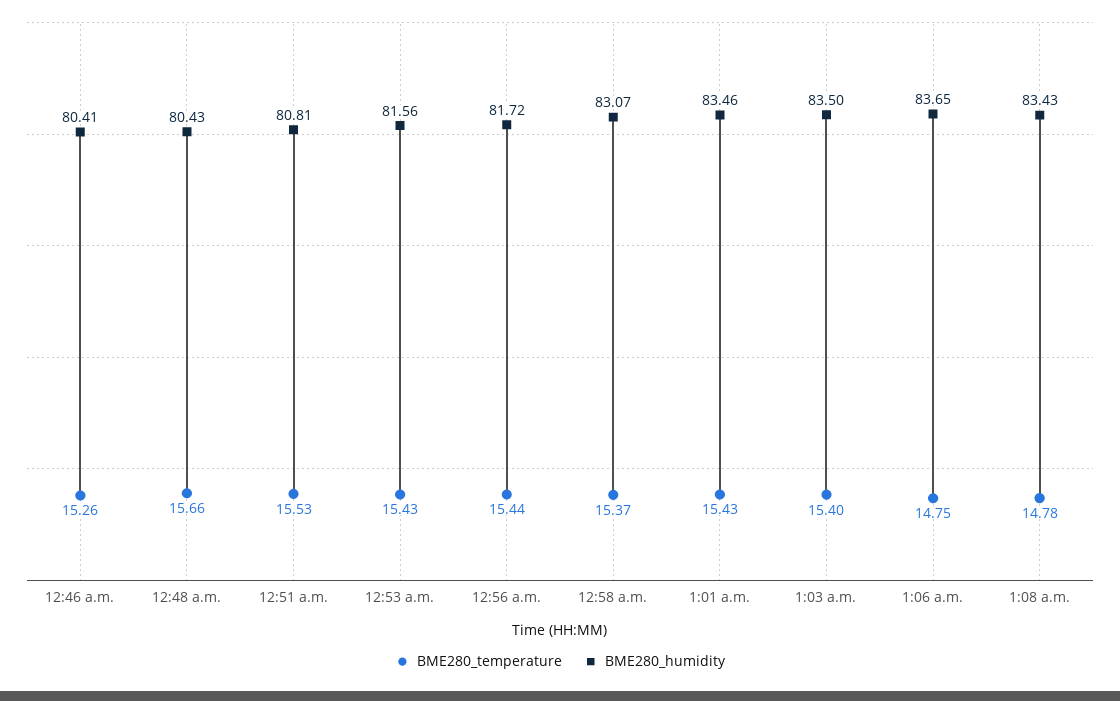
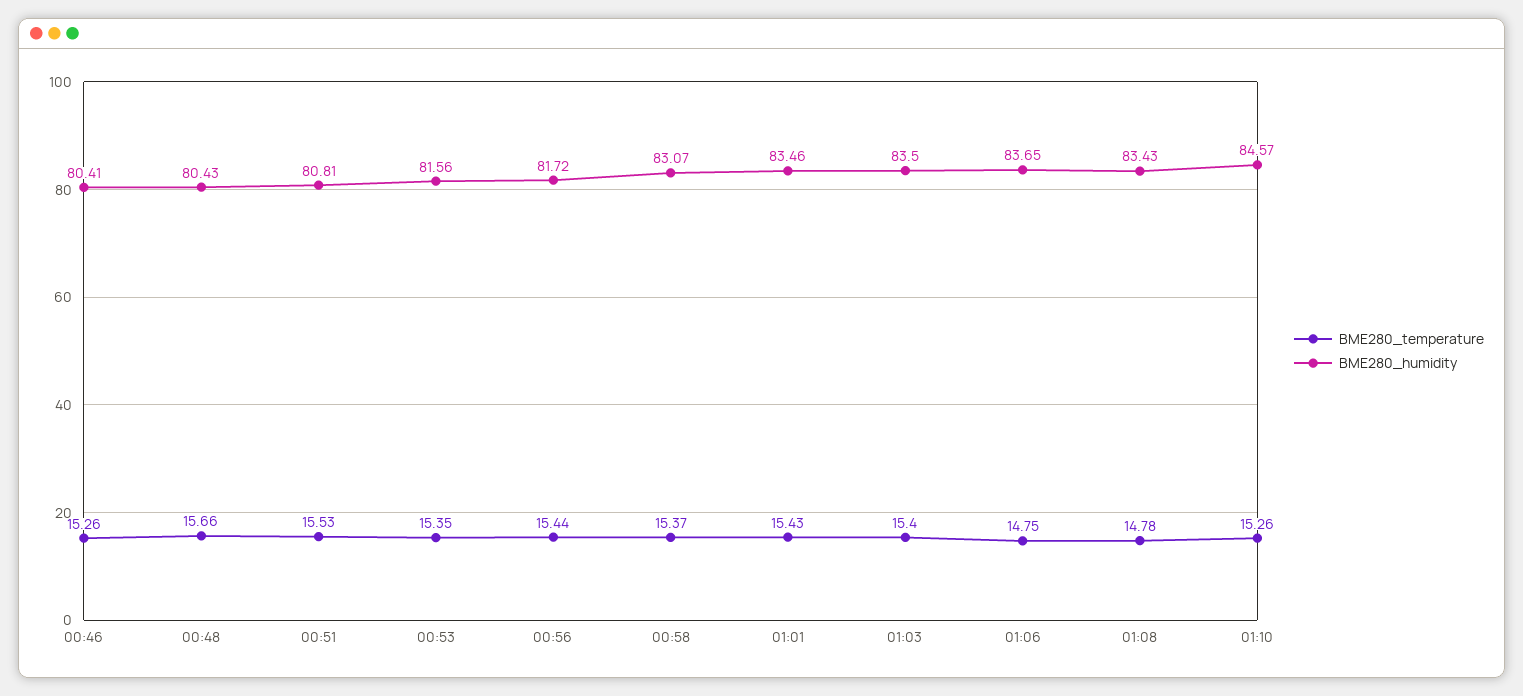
BME280_temperature, 12:53 a.m.: 15.43 -> 15.35
BME280_temperature, 01:10: none -> 15.26
BME280_humidity, 01:10: none -> 84.57

